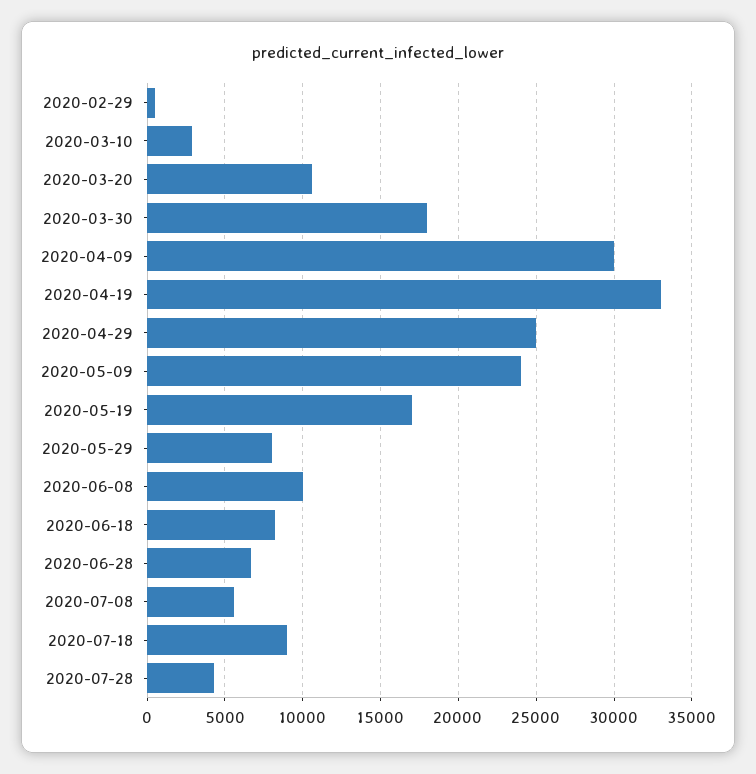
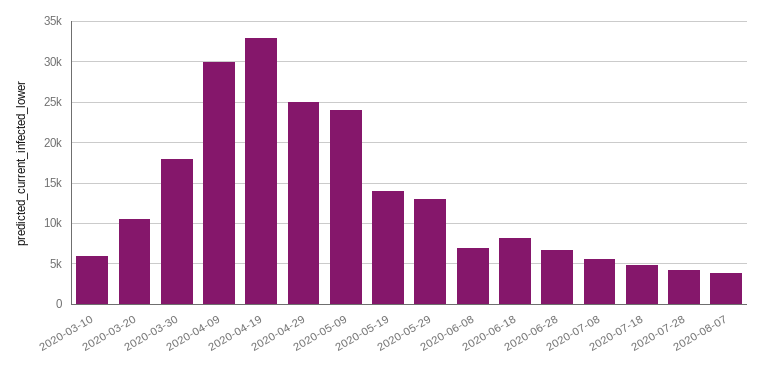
2020-02-29: 500 -> none
2020-03-10: 3000 -> 6000
2020-05-19: 17000 -> 14000
2020-05-29: 8000 -> 13000
2020-06-08: 10000 -> 7000
2020-07-18: 9000 -> 5000
2020-08-07: none -> 4000

